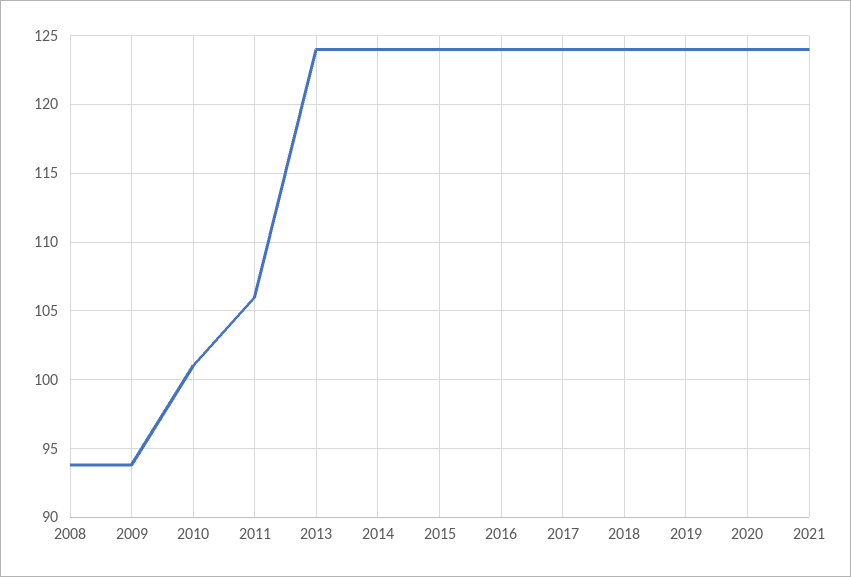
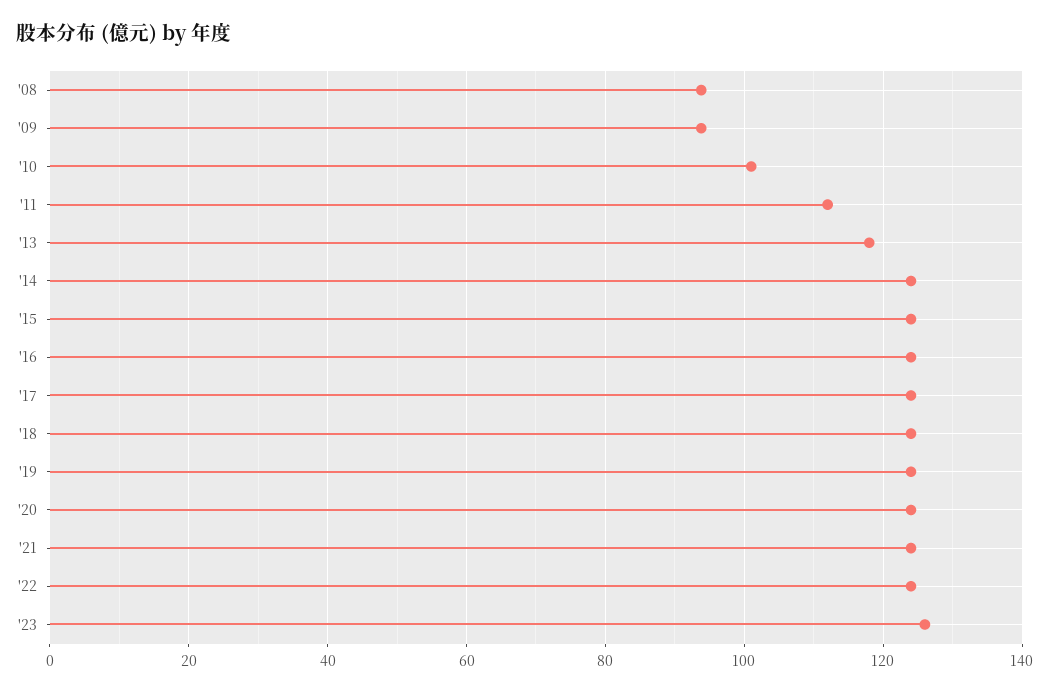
2011: 106 -> 112
2013: 124 -> 118
'22: none -> 124
'23: none -> 126

